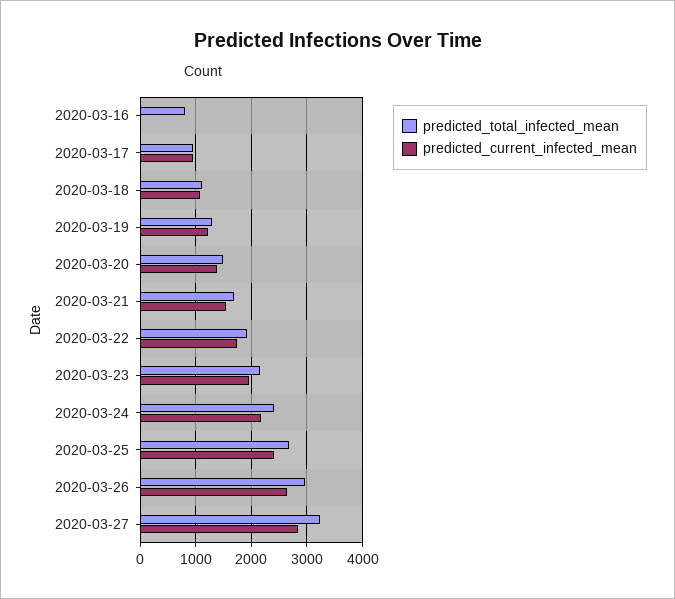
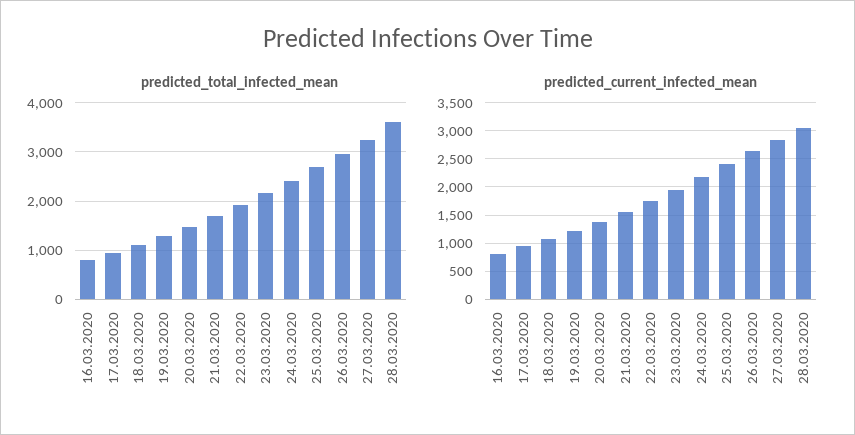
predicted_current_infected_mean, 2020-03-16: 0 -> 750
predicted_total_infected_mean, 28.03.2020: none -> 3600
predicted_current_infected_mean, 28.03.2020: none -> 3000

